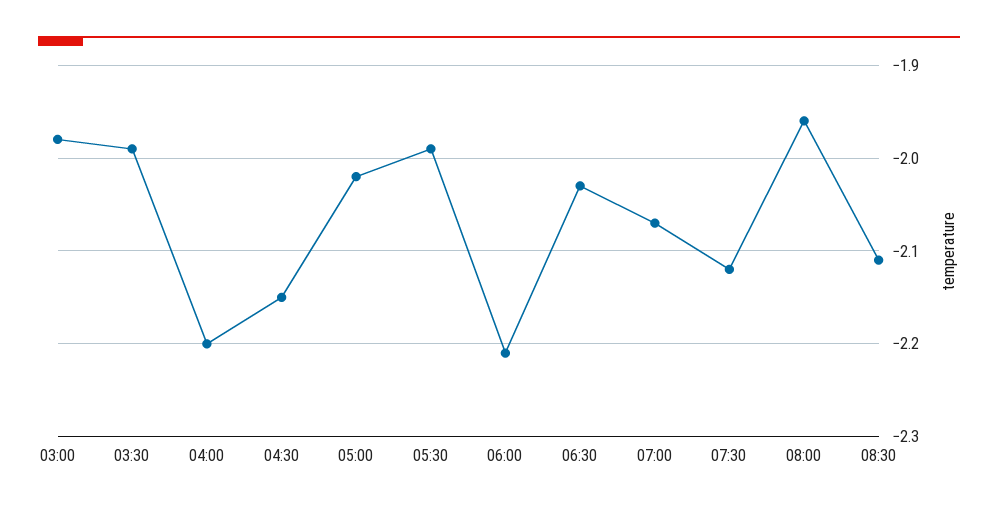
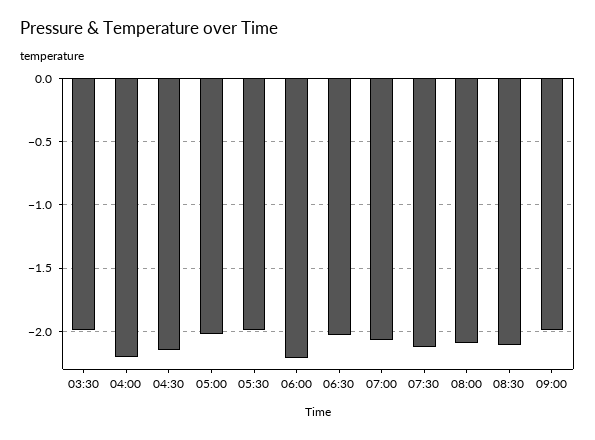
03:00: -1.98 -> none
08:00: -1.96 -> -2.1
09:00: none -> -2

